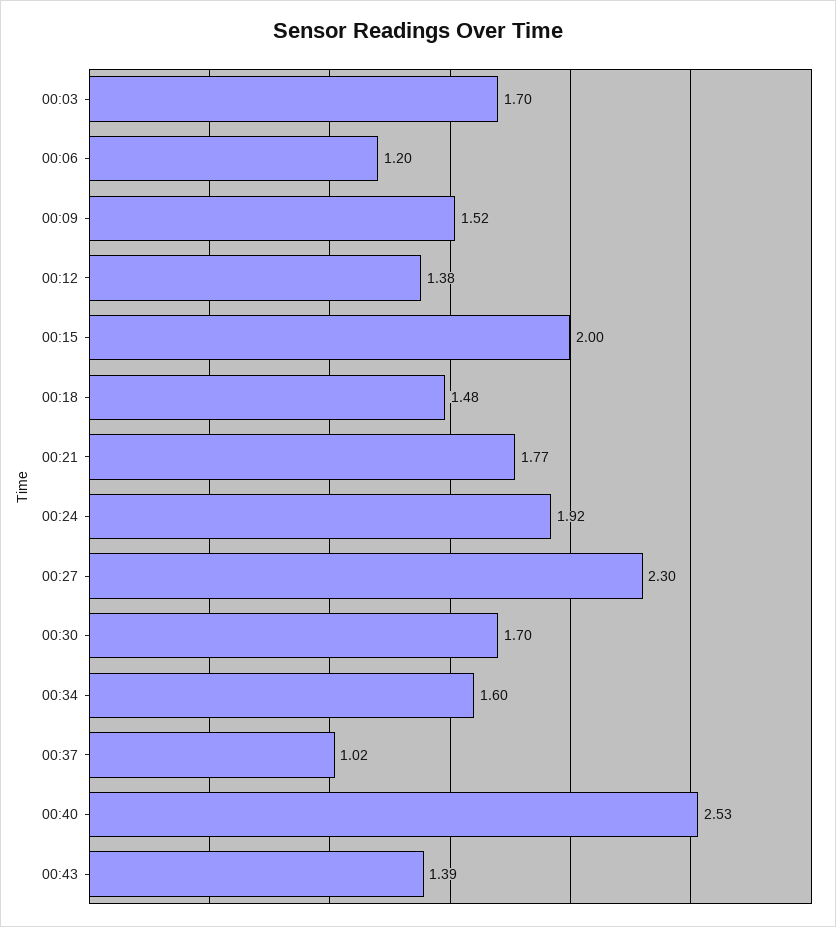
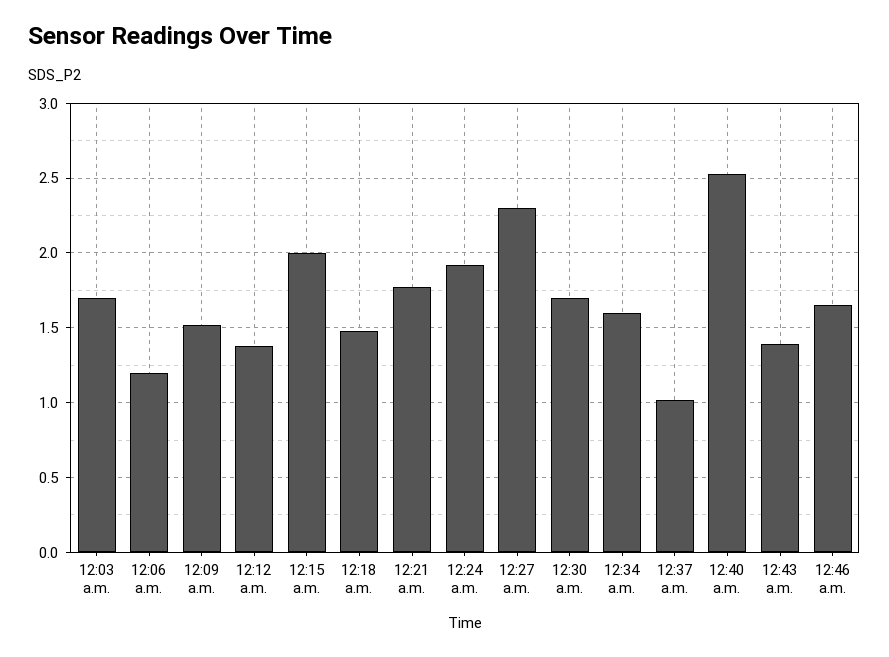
12:46 a.m.: none -> 1.65

